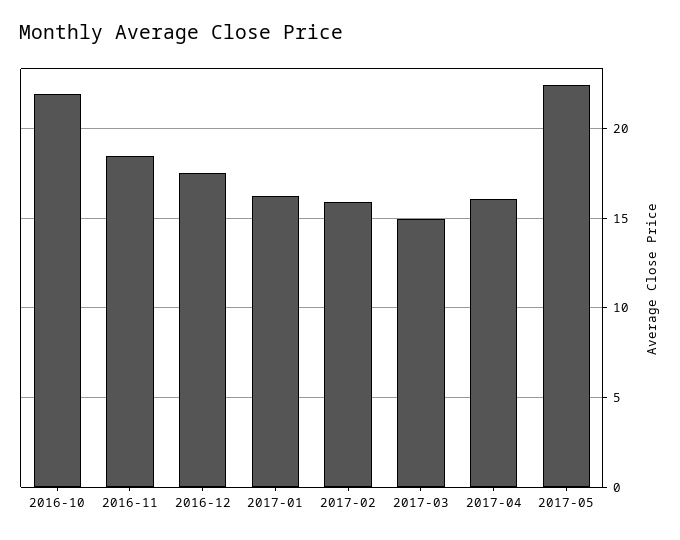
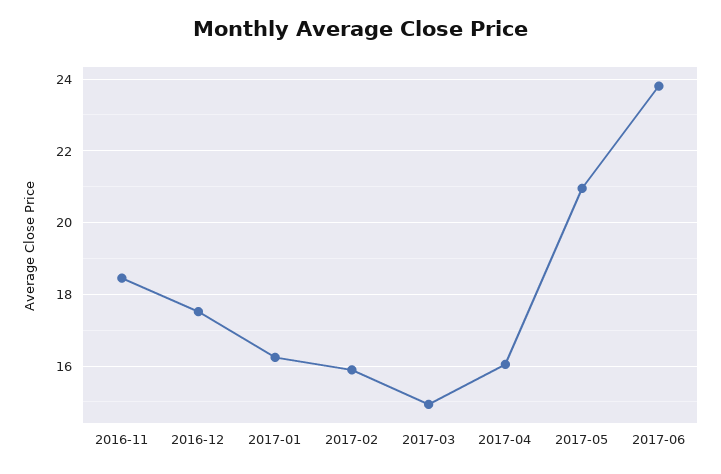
2016-10: 22 -> none
2017-05: 22.5 -> 21
2017-06: none -> 23.8

